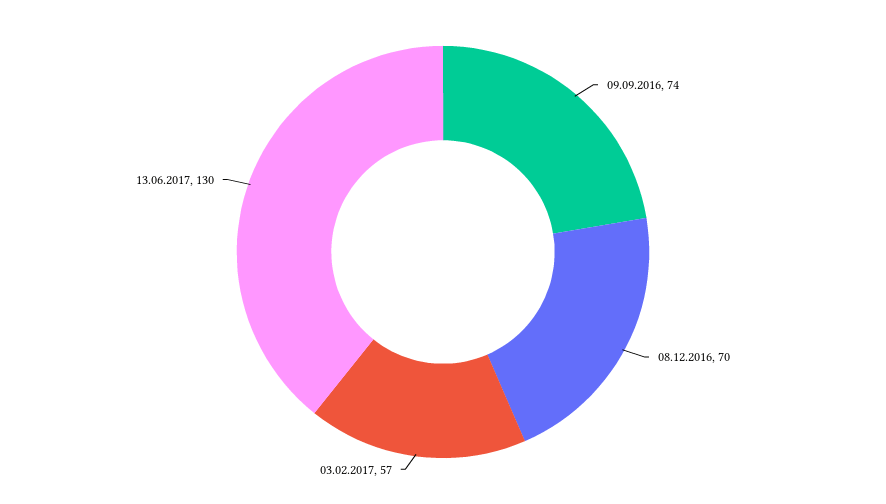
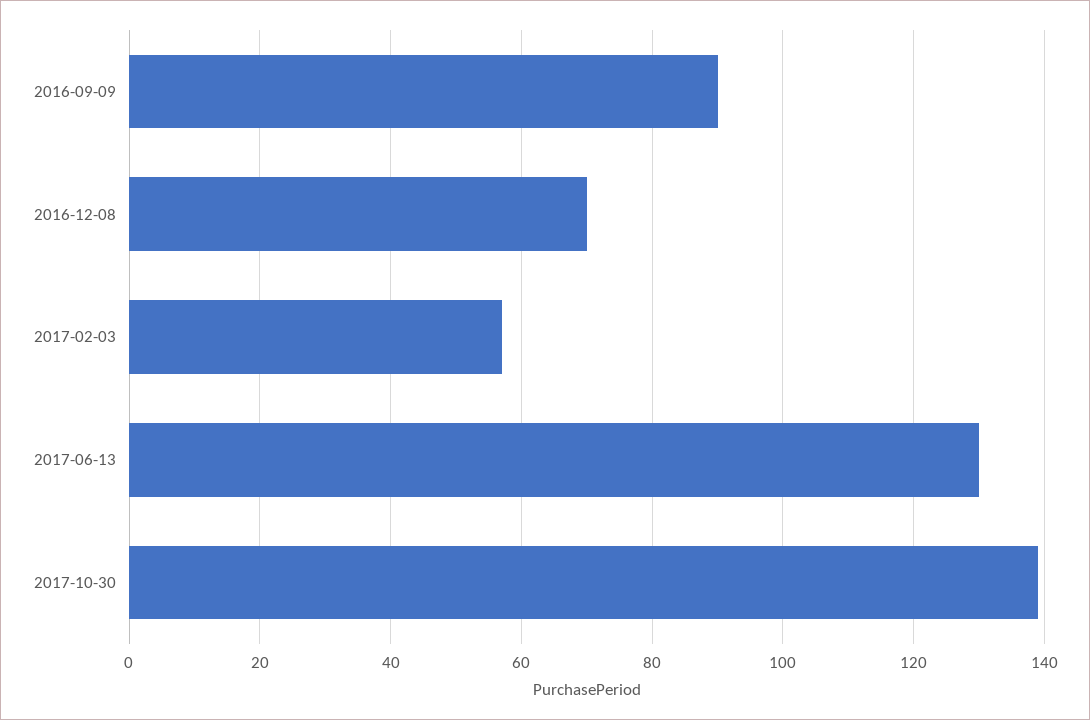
09.09.2016: 74 -> 90
2017-10-30: none -> 140

